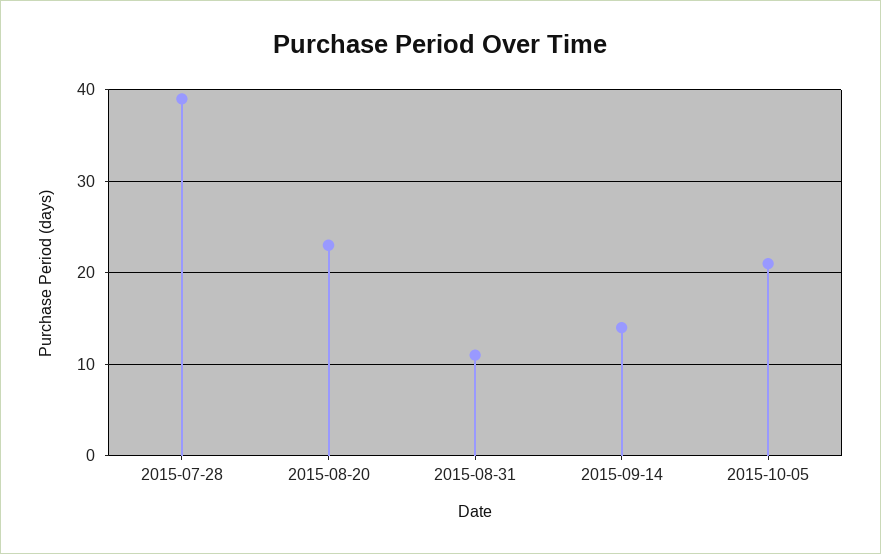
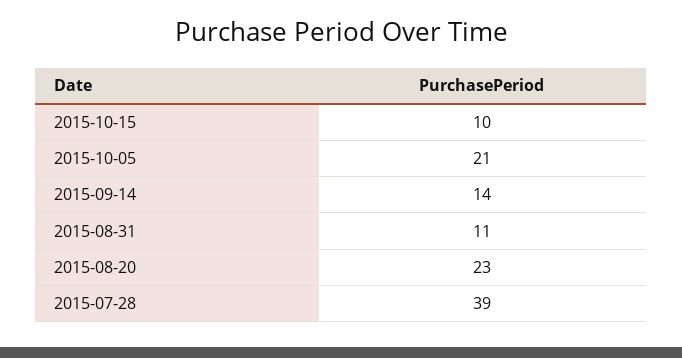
2015-10-15: none -> 10

